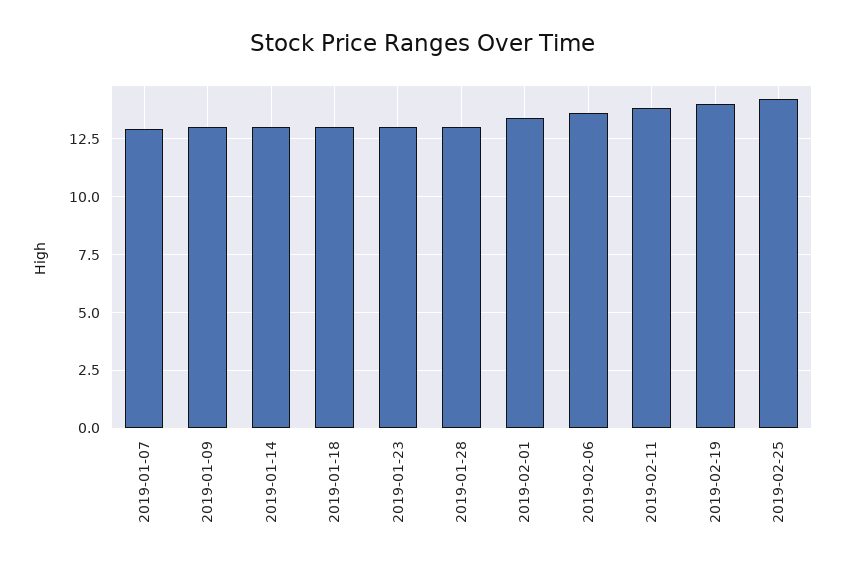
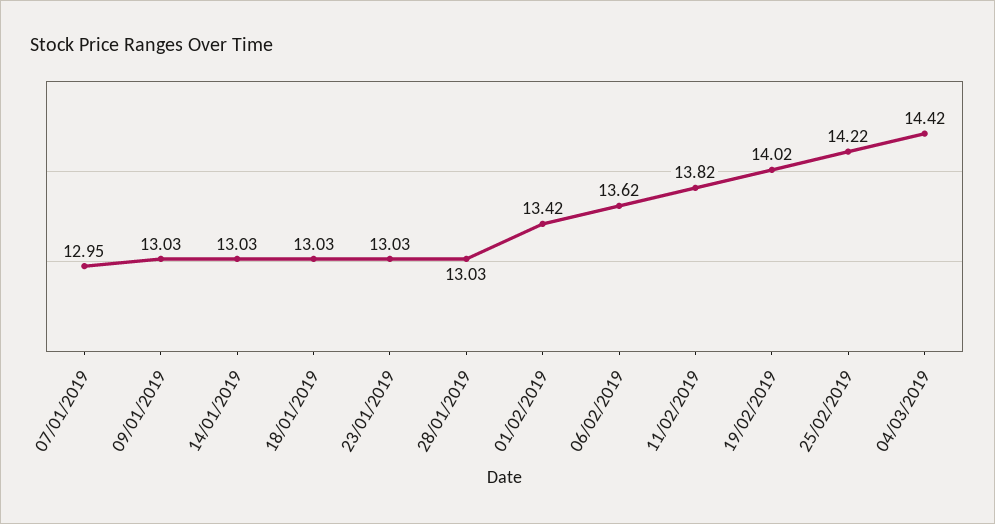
04/03/2019: none -> 14.42

